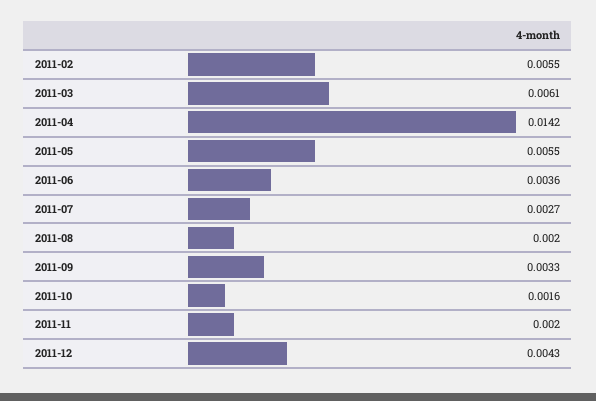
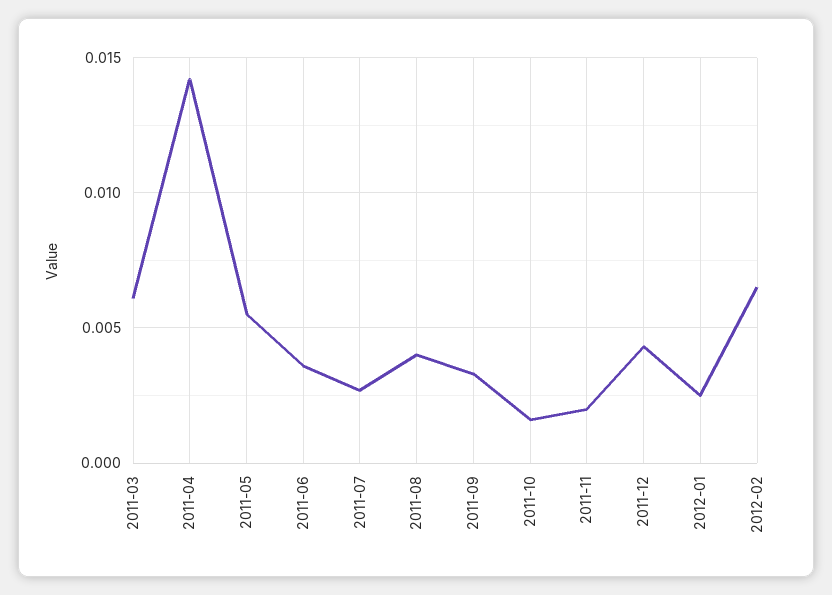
2011-02: 0.0055 -> none
2011-08: 0.002 -> 0.004
2012-01: none -> 0.0025
2012-02: none -> 0.0065

